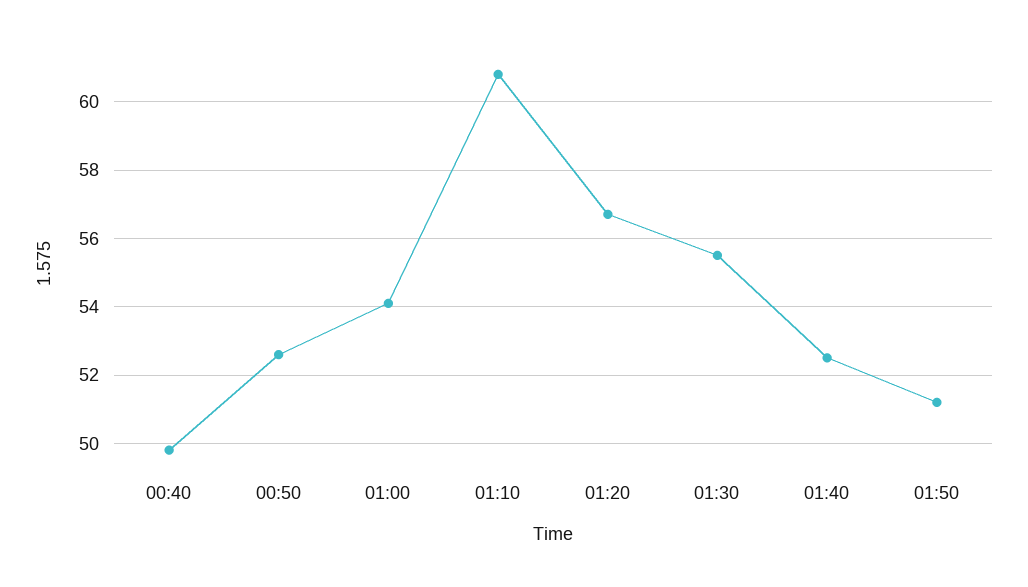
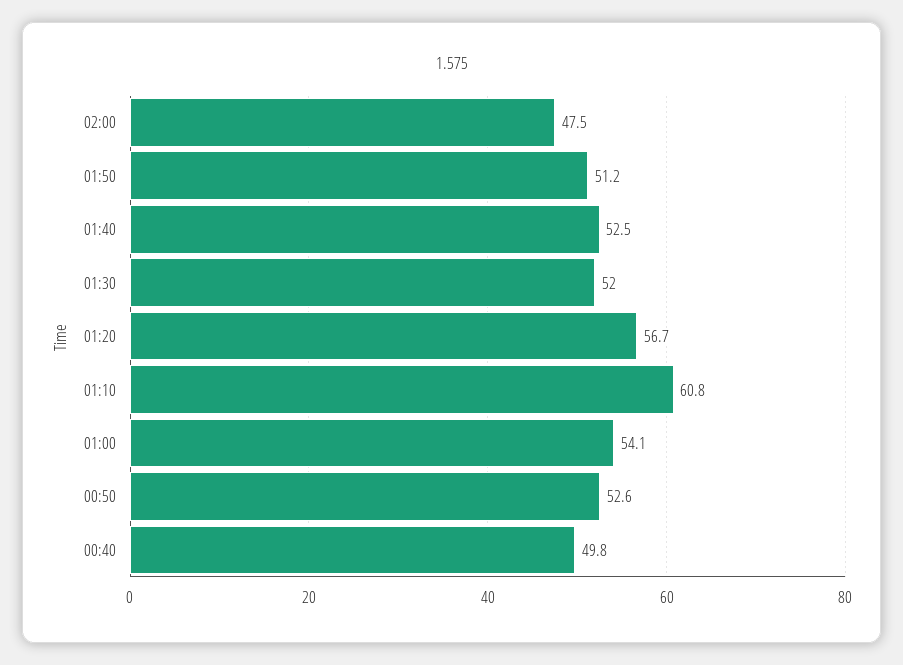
01:30: 55.5 -> 52
02:00: none -> 47.5

